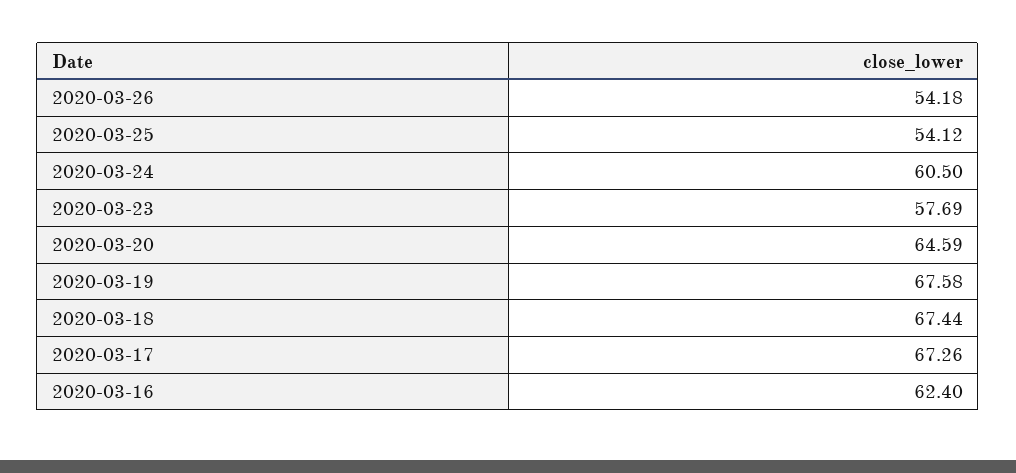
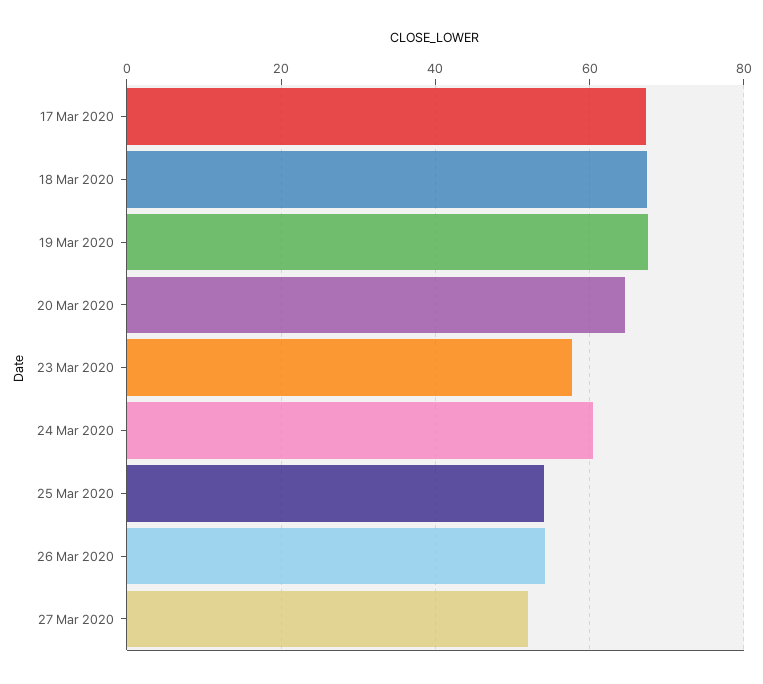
2020-03-16: 62.4 -> none
27 Mar 2020: none -> 52

